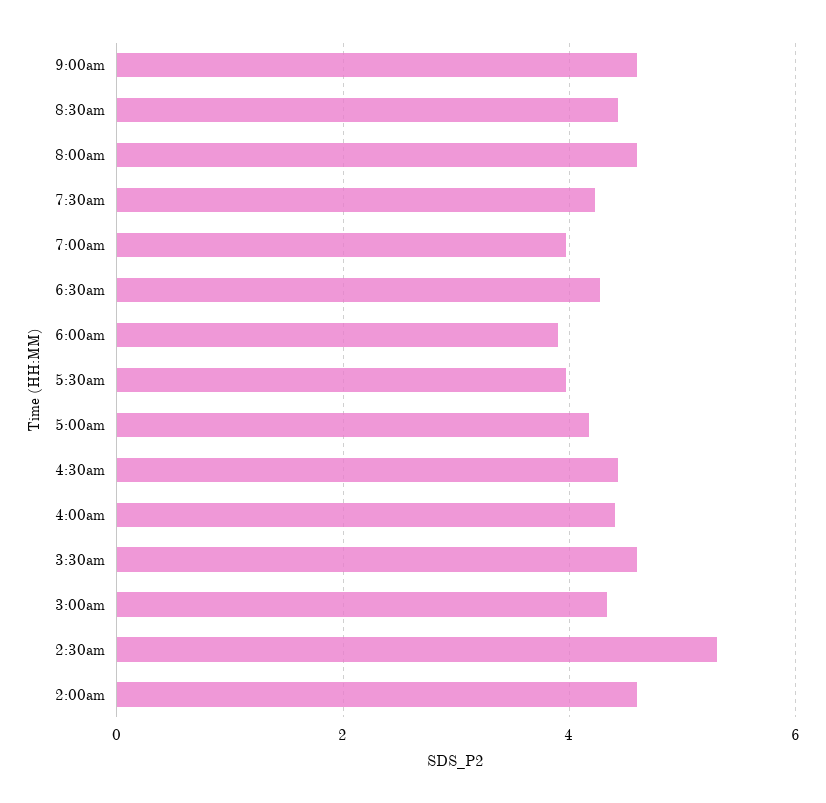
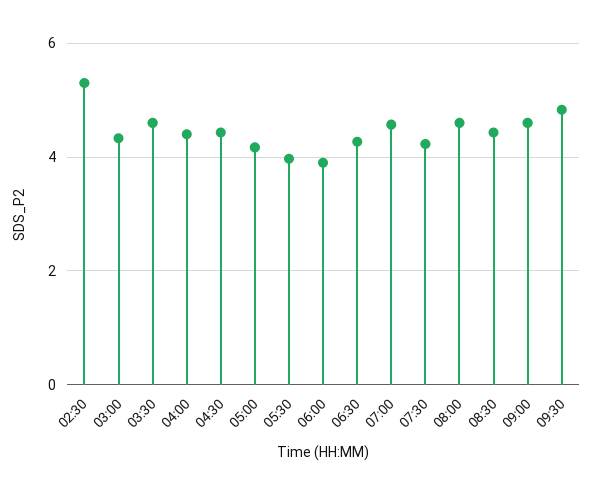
7:00am: 4 -> 4.6
2:00am: 4.6 -> none
09:30: none -> 4.8

